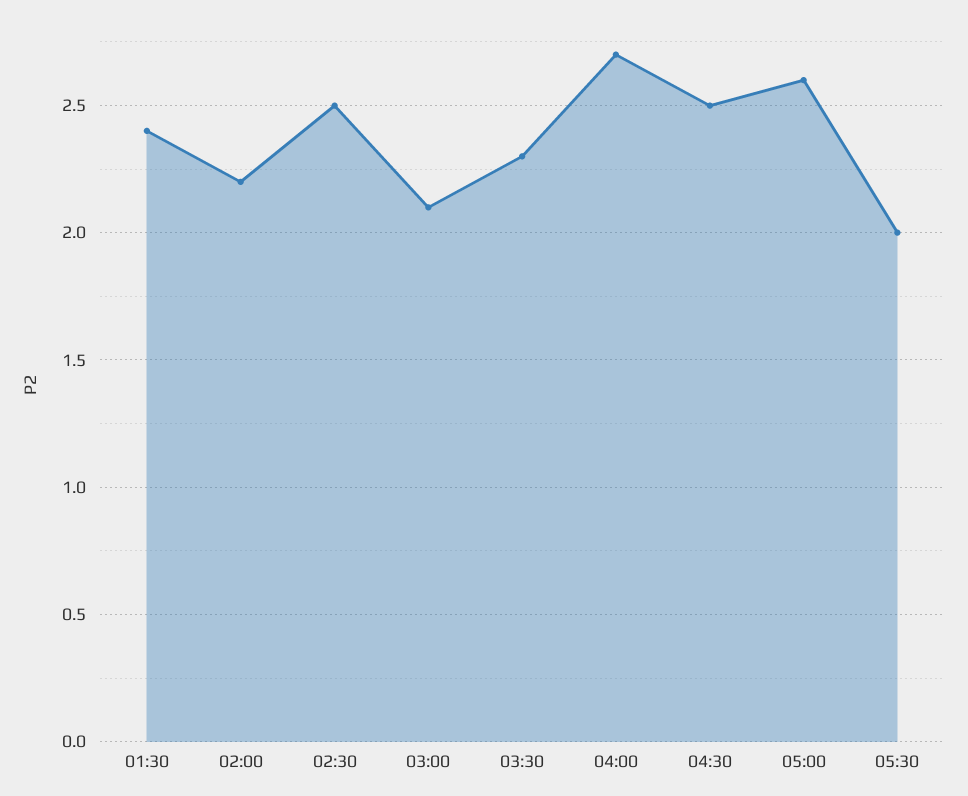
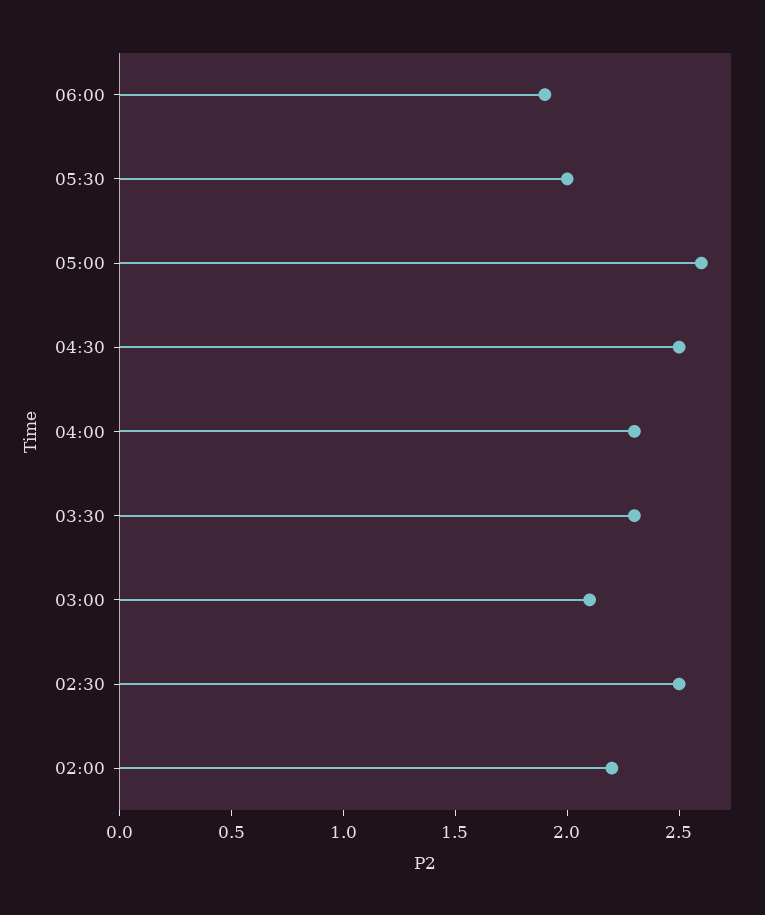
01:30: 2.4 -> none
04:00: 2.7 -> 2.3
06:00: none -> 1.9

